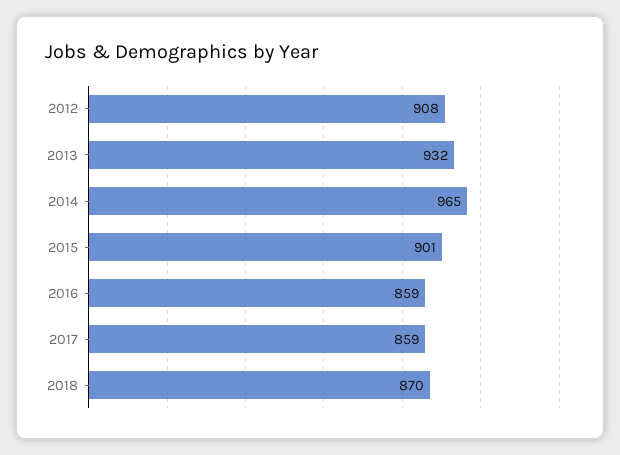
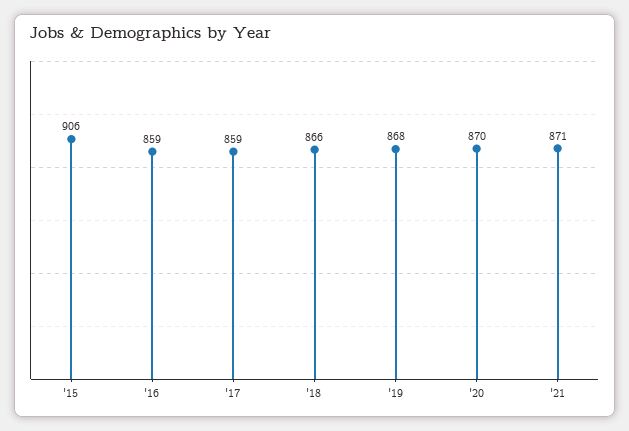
2012: 908 -> none
2013: 932 -> none
2014: 965 -> none
2015: 901 -> 906
2018: 870 -> 866
'19: none -> 868
'20: none -> 870
'21: none -> 871

